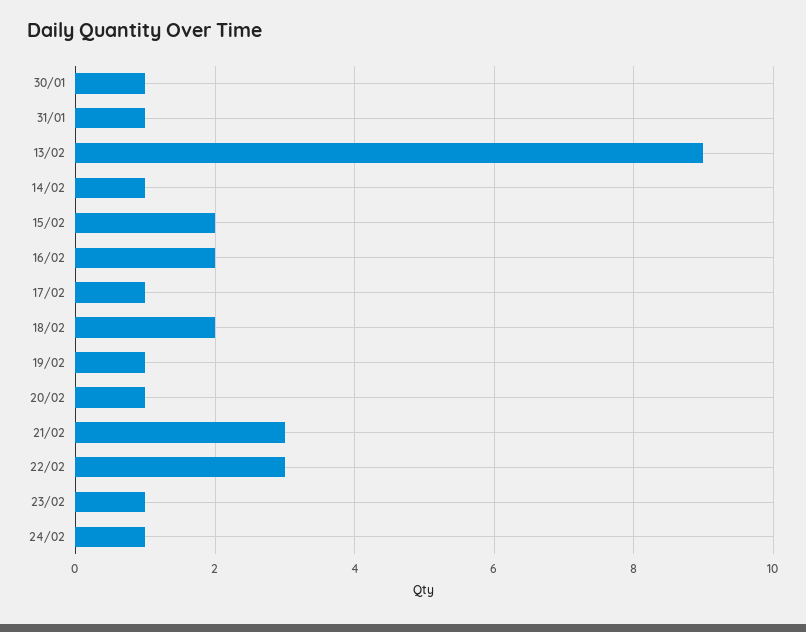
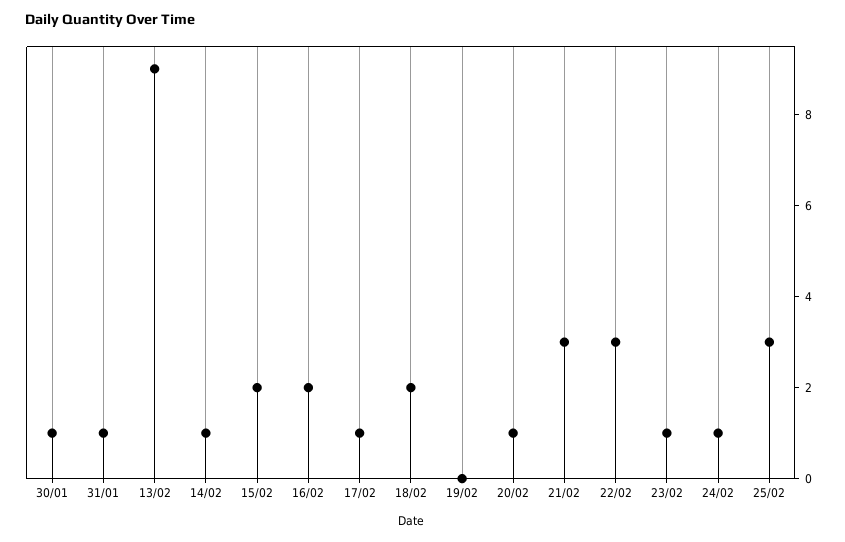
19/02: 1 -> 0
25/02: none -> 3

